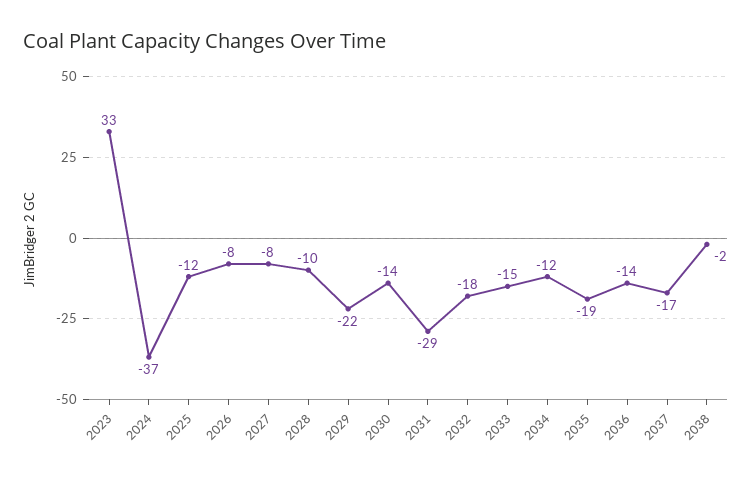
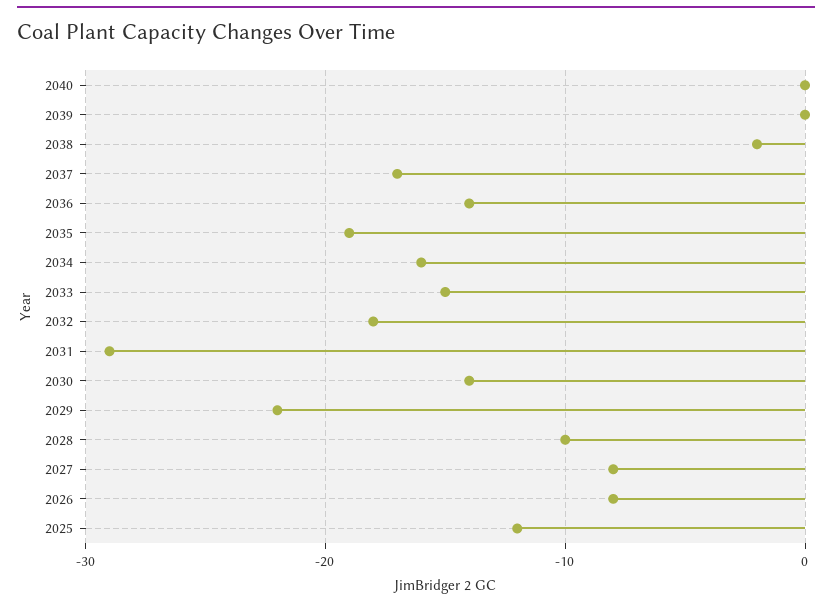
2023: 33 -> none
2024: -37 -> none
2034: -12 -> -16
2040: none -> 0
2039: none -> 0

